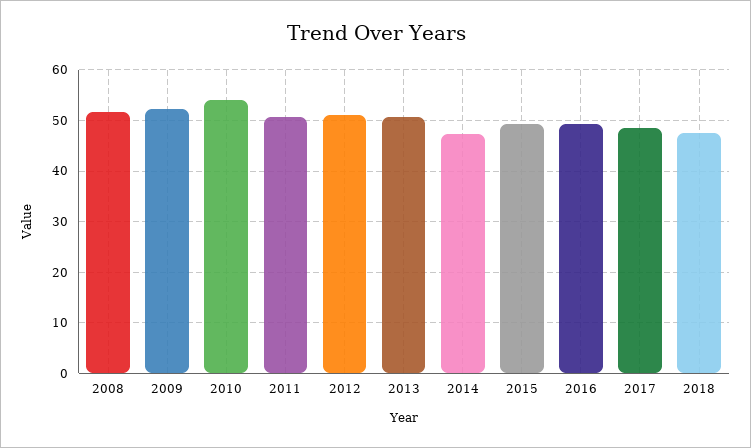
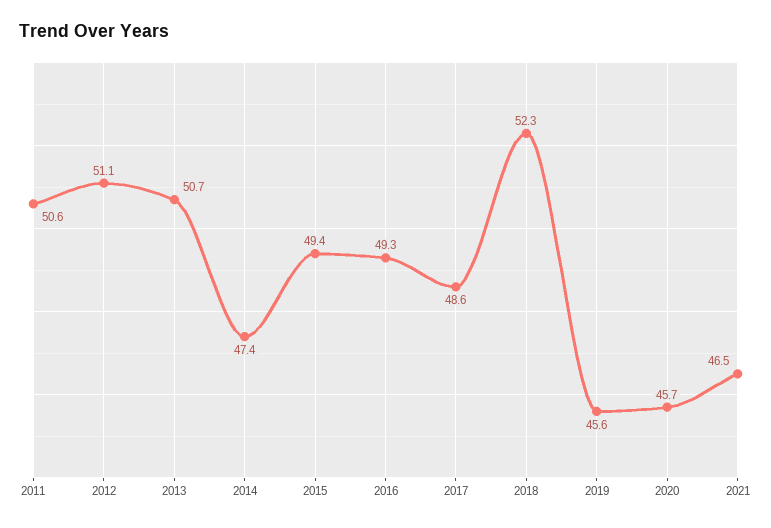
2008: 52 -> none
2009: 52 -> none
2010: 54 -> none
2018: 48 -> 52.3
2019: none -> 45.6
2020: none -> 45.7
2021: none -> 46.5

